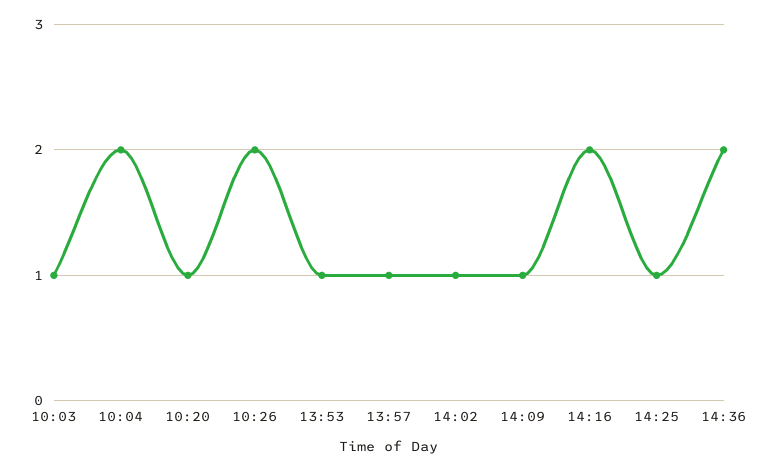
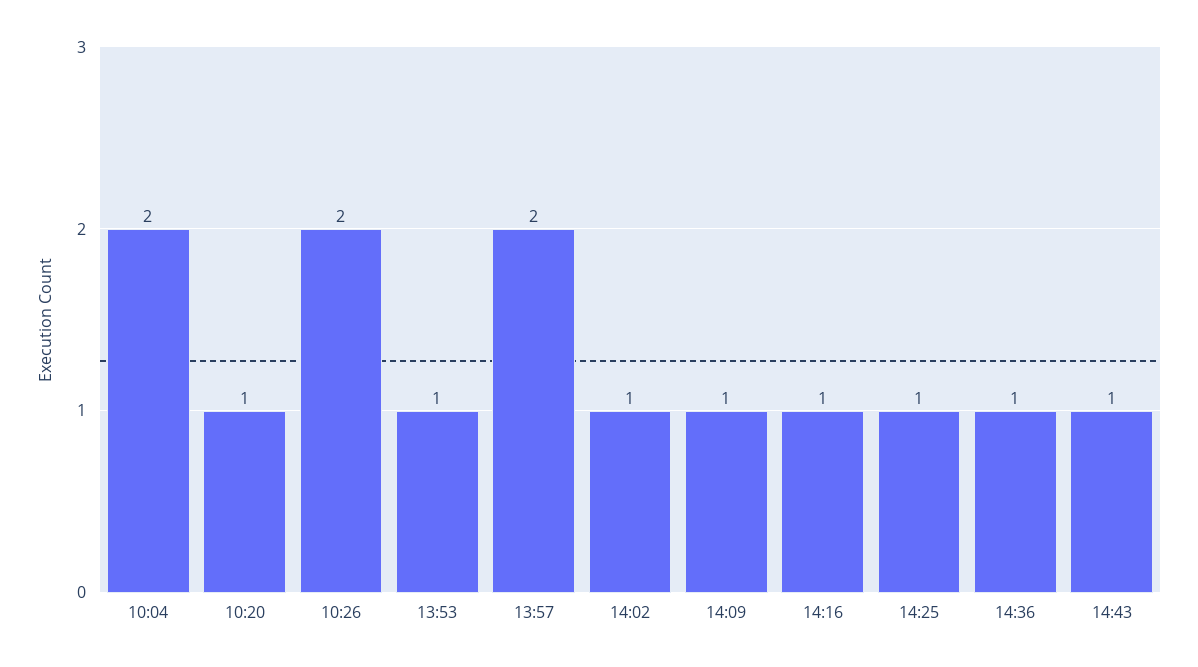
10:03: 1 -> none
13:57: 1 -> 2
14:16: 2 -> 1
14:36: 2 -> 1
14:43: none -> 1

